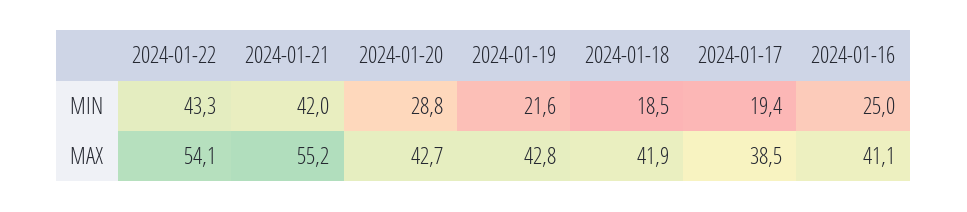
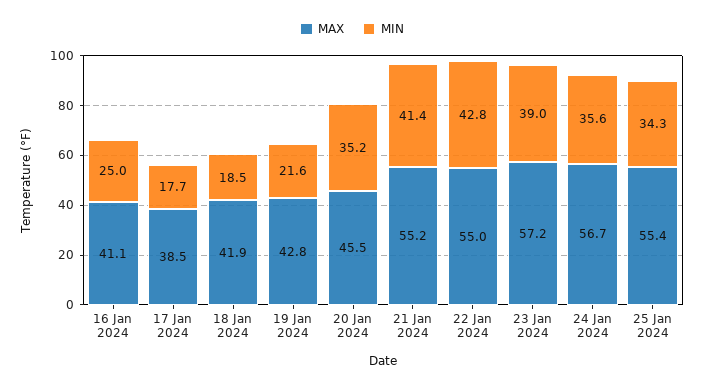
MIN, 2024-01-22: 43.3 -> 42.8
MIN, 2024-01-21: 42 -> 41.4
MIN, 2024-01-20: 28.8 -> 35.2
MIN, 2024-01-17: 19.4 -> 17.7
MAX, 2024-01-22: 54.1 -> 55
MAX, 2024-01-20: 42.7 -> 45.5
MAX, 23 Jan 2024: none -> 57.2
MIN, 23 Jan 2024: none -> 39
MAX, 24 Jan 2024: none -> 56.7
MIN, 24 Jan 2024: none -> 35.6
MAX, 25 Jan 2024: none -> 55.4
MIN, 25 Jan 2024: none -> 34.3

